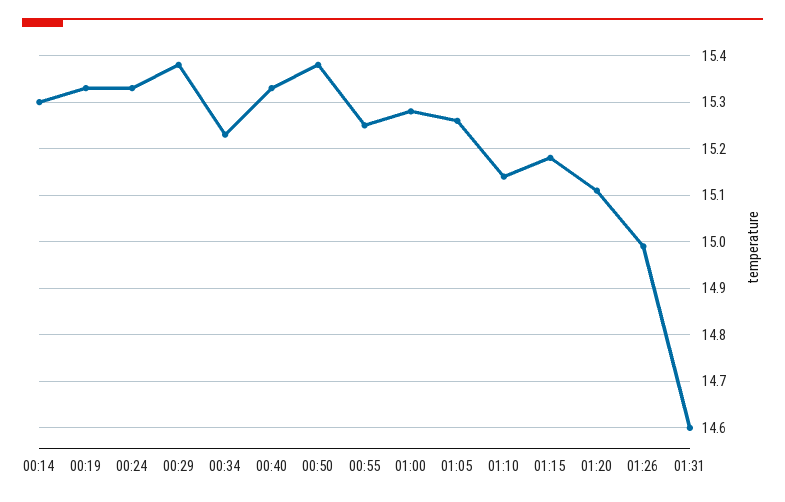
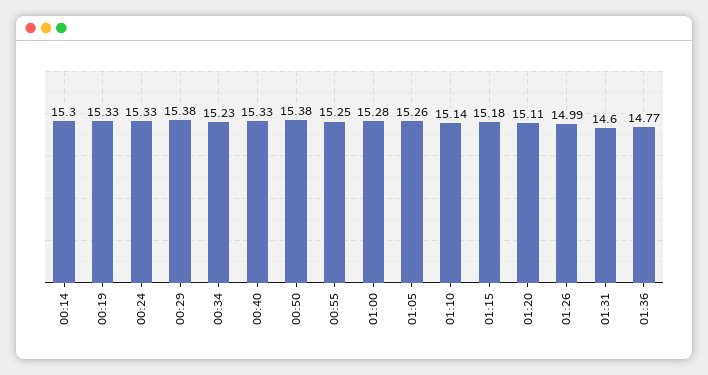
01:36: none -> 14.77

